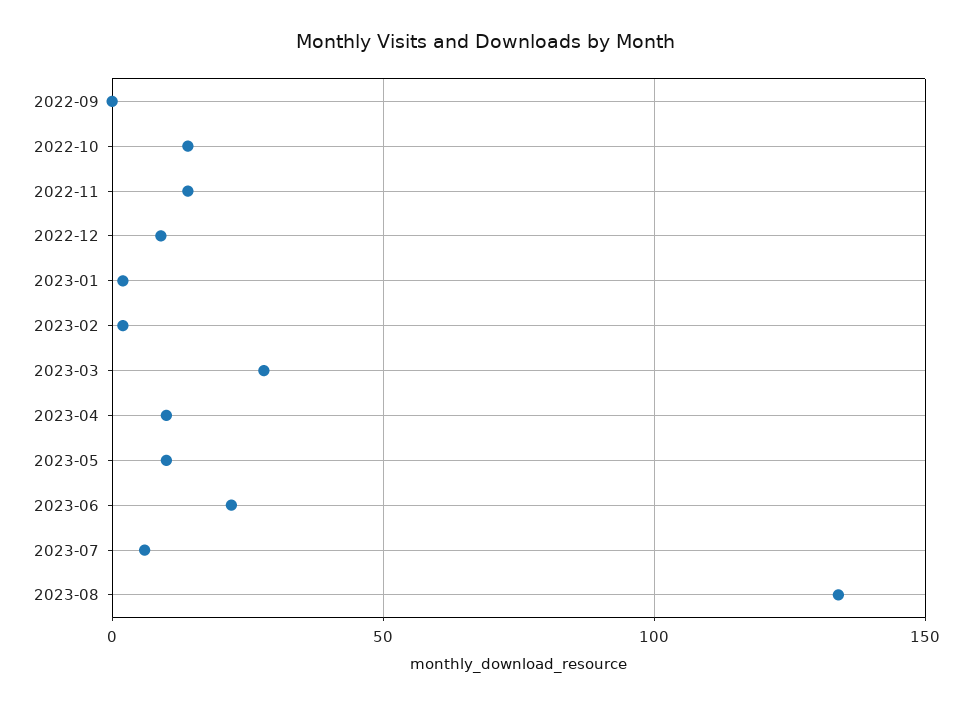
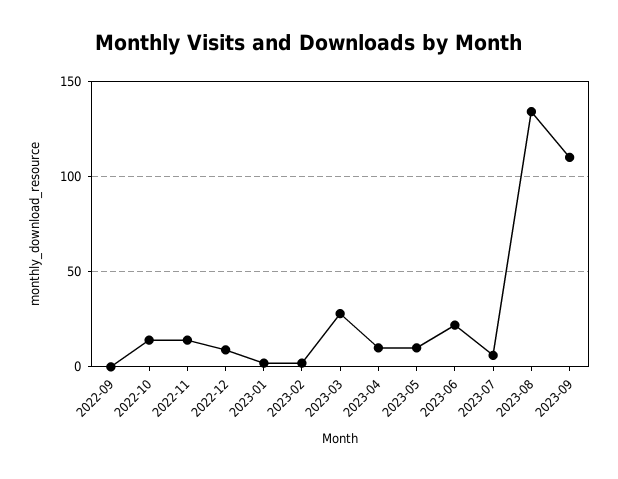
2023-09: none -> 110

